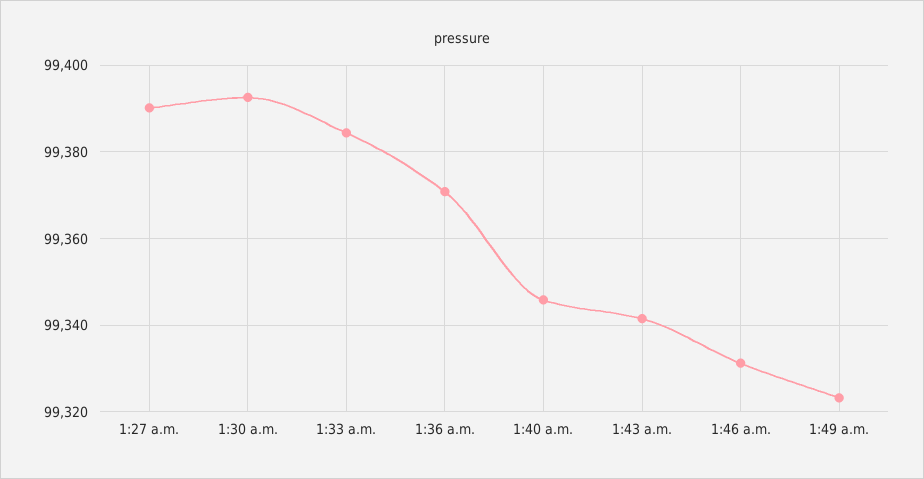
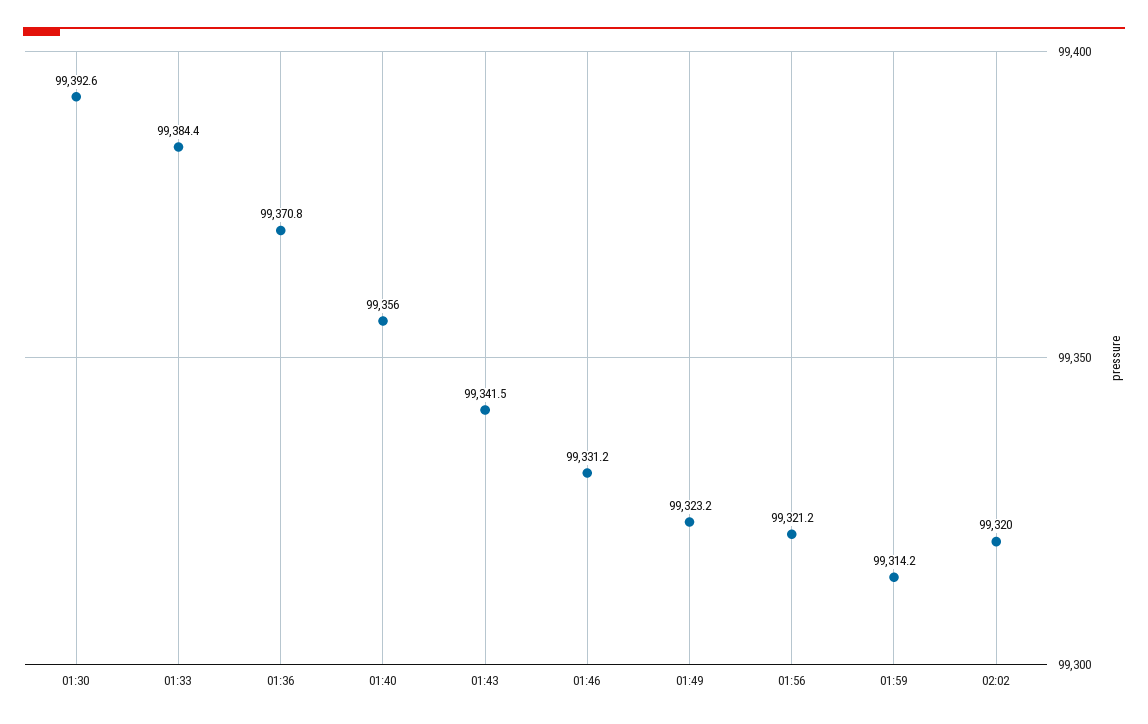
1:27 a.m.: 99390 -> none
1:40 a.m.: 99346 -> 99356
01:56: none -> 99321.2
01:59: none -> 99314.2
02:02: none -> 99320

